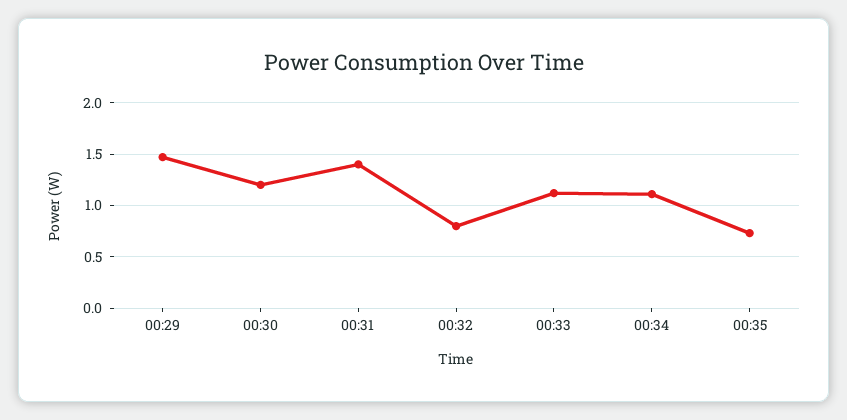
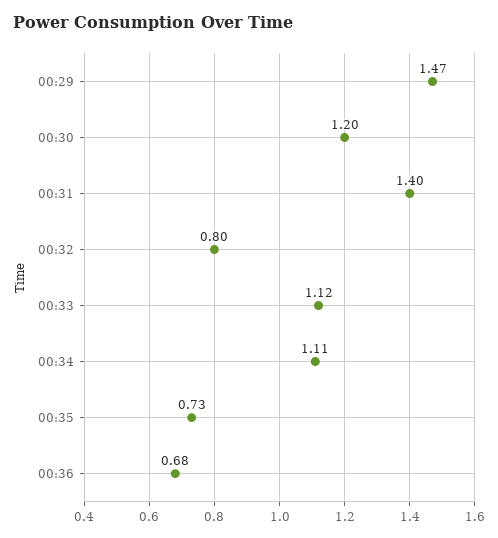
00:36: none -> 0.68

